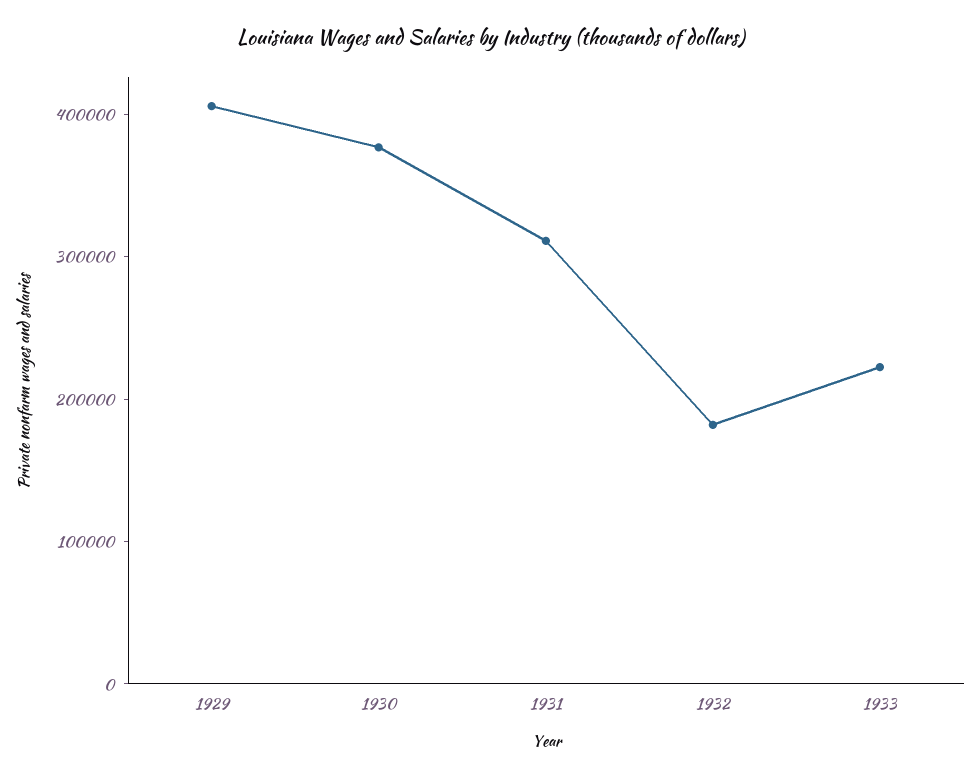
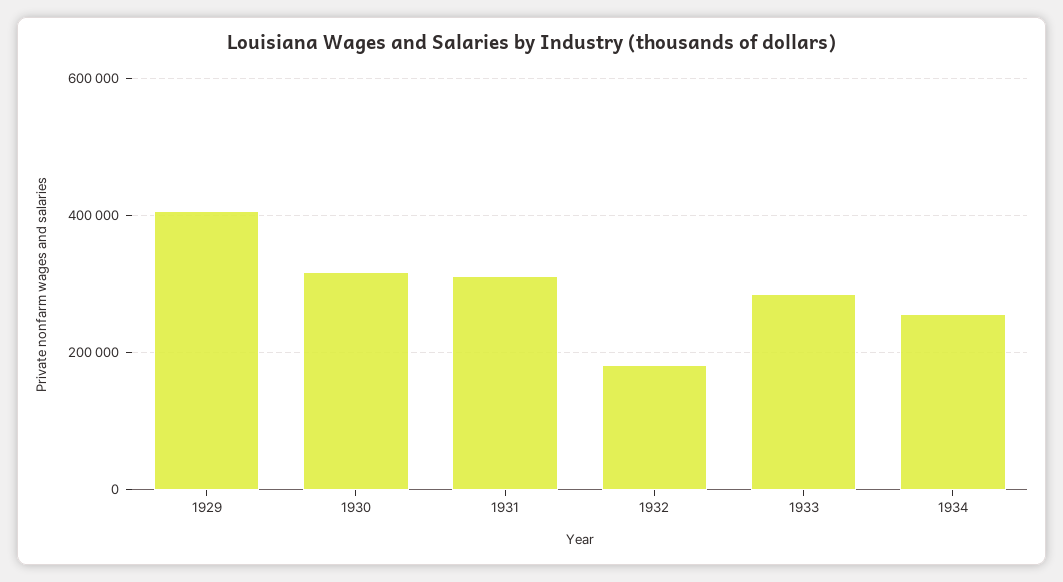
1930: 380000 -> 320000
1933: 220000 -> 280000
1934: none -> 260000

